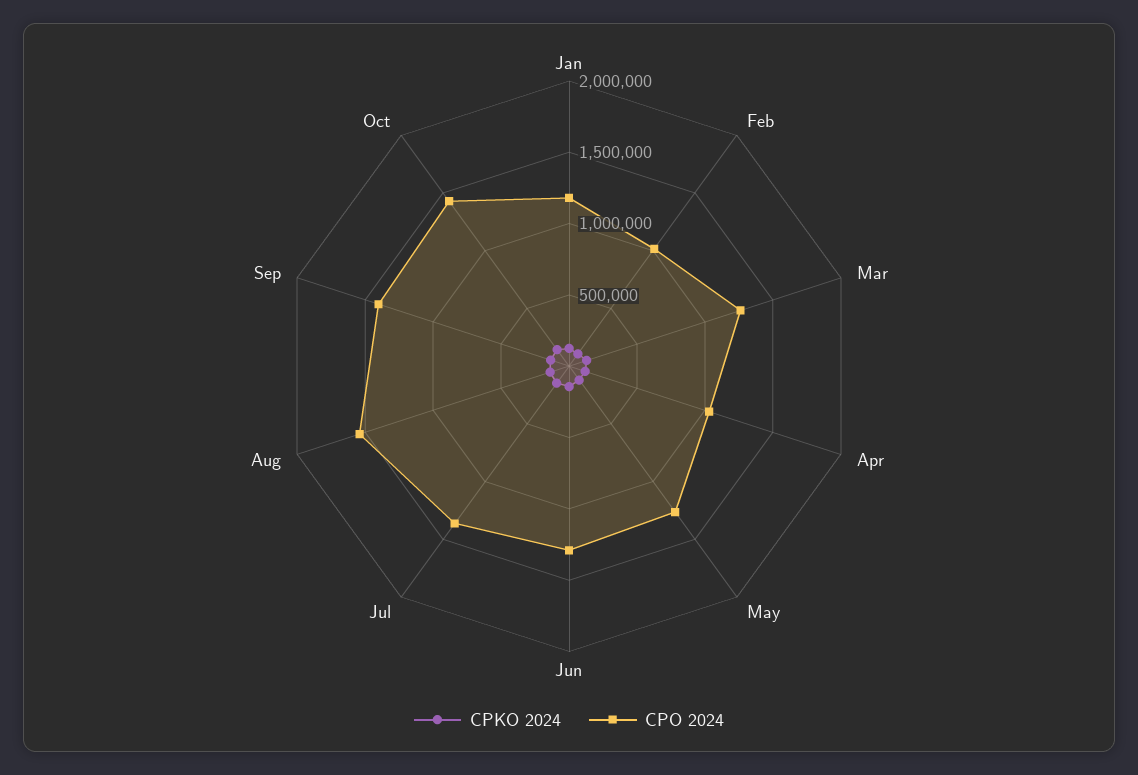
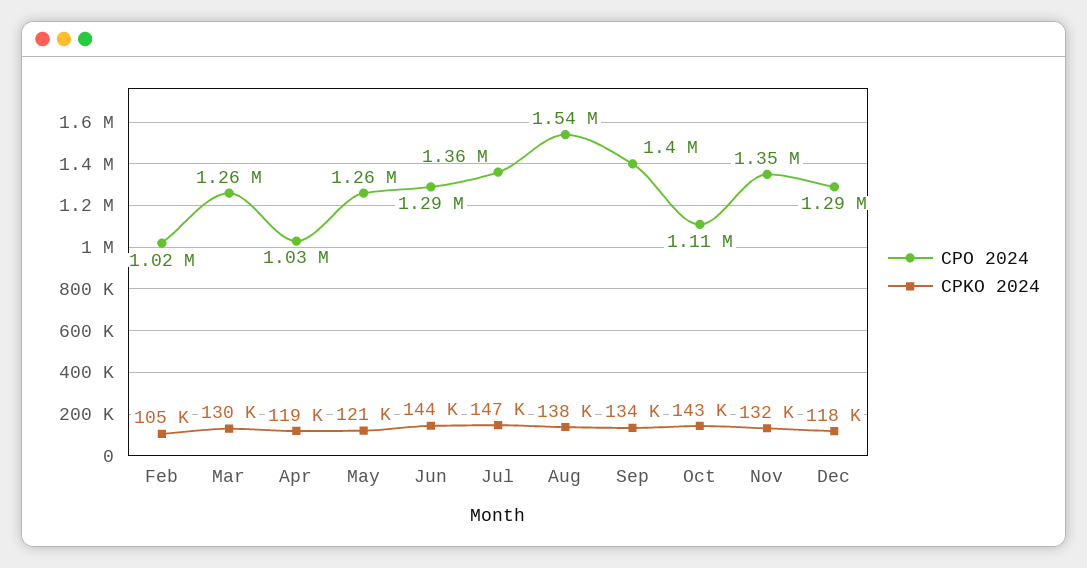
CPKO 2024, Jan: 100000 -> none
CPO 2024, Jan: 1200000 -> none
CPO 2024, Oct: 1400000 -> 1110000
CPO 2024, Nov: none -> 1350000
CPKO 2024, Nov: none -> 132000
CPO 2024, Dec: none -> 1290000
CPKO 2024, Dec: none -> 118000

